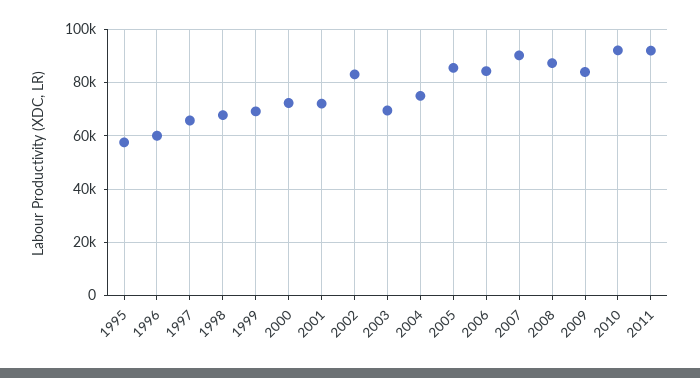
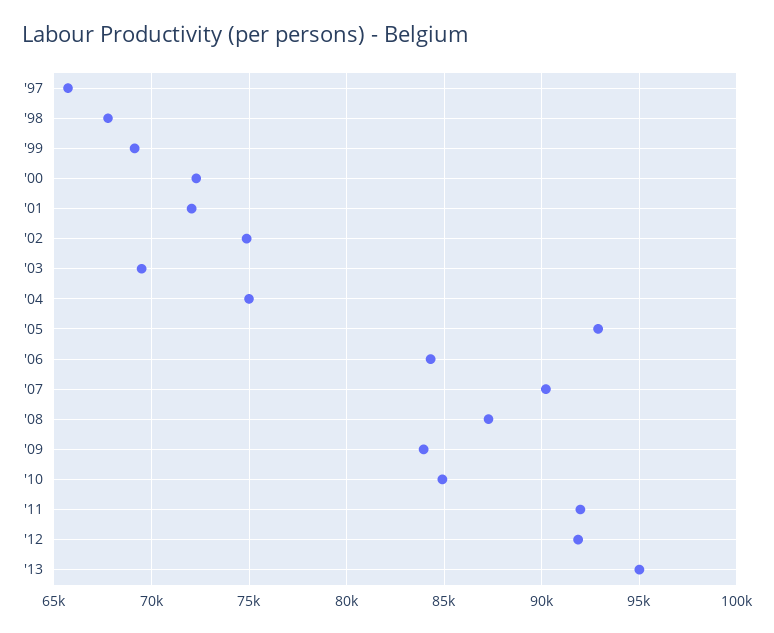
1995: 57500 -> none
1996: 60000 -> none
2002: 82500 -> 75000
2005: 85000 -> 93000
2010: 92500 -> 85000
'12: none -> 92000
'13: none -> 95000

